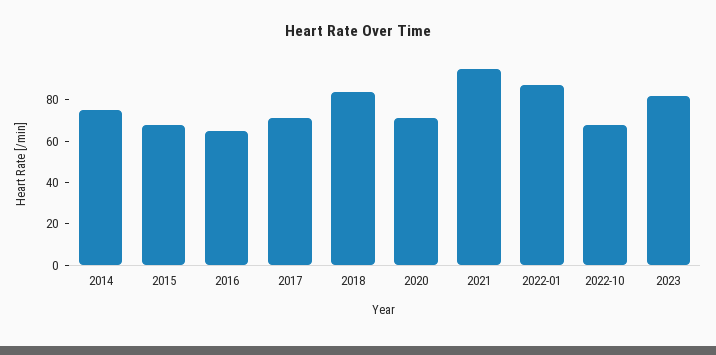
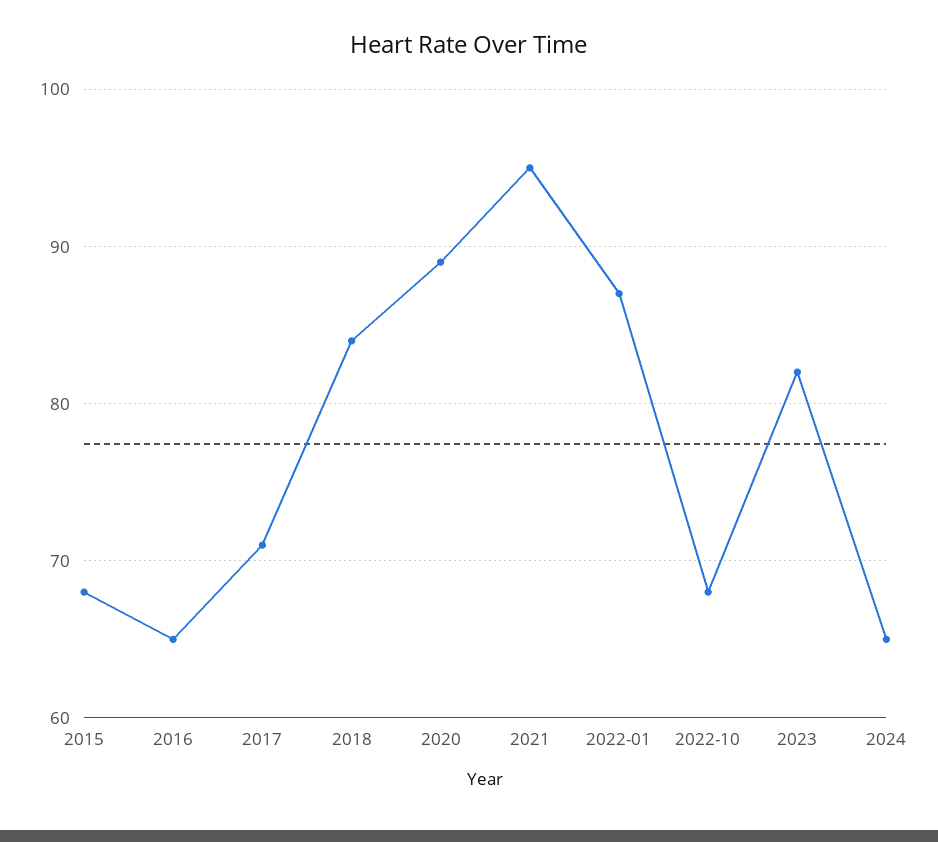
2014: 75 -> none
2020: 70 -> 89
2024: none -> 65

